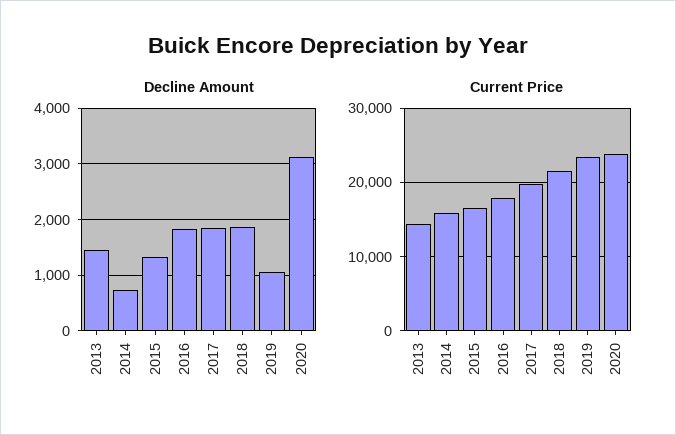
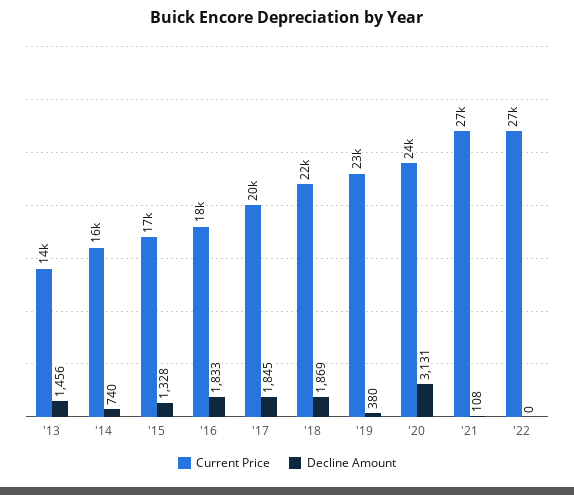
Decline Amount, 2019: 1000 -> 380
Current Price, '21: none -> 27000
Decline Amount, '21: none -> 108
Current Price, '22: none -> 27000
Decline Amount, '22: none -> 0

